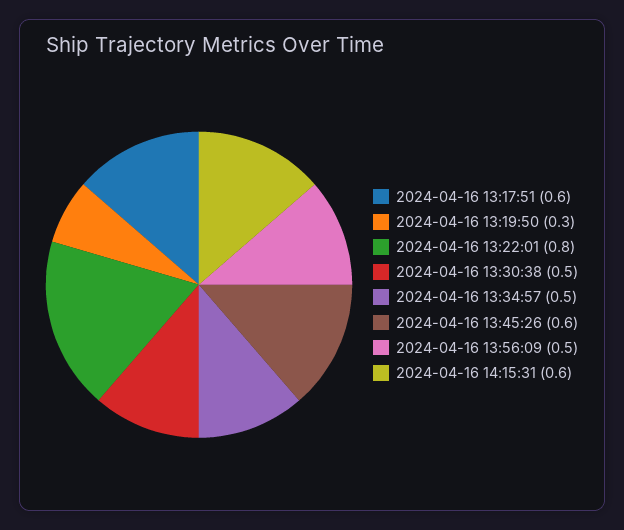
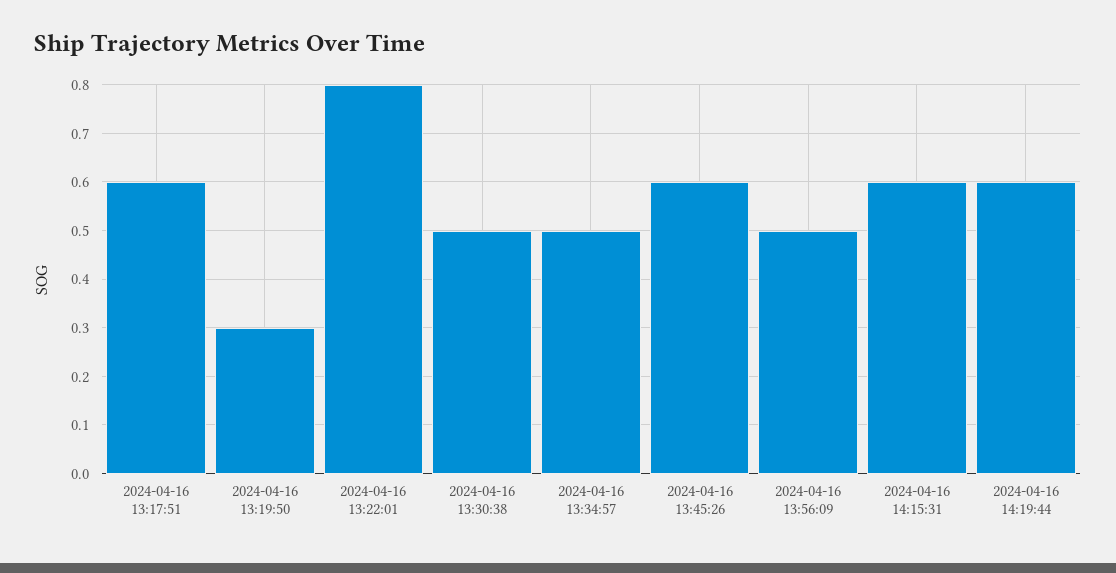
2024-04-16 14:19:44: none -> 0.6

